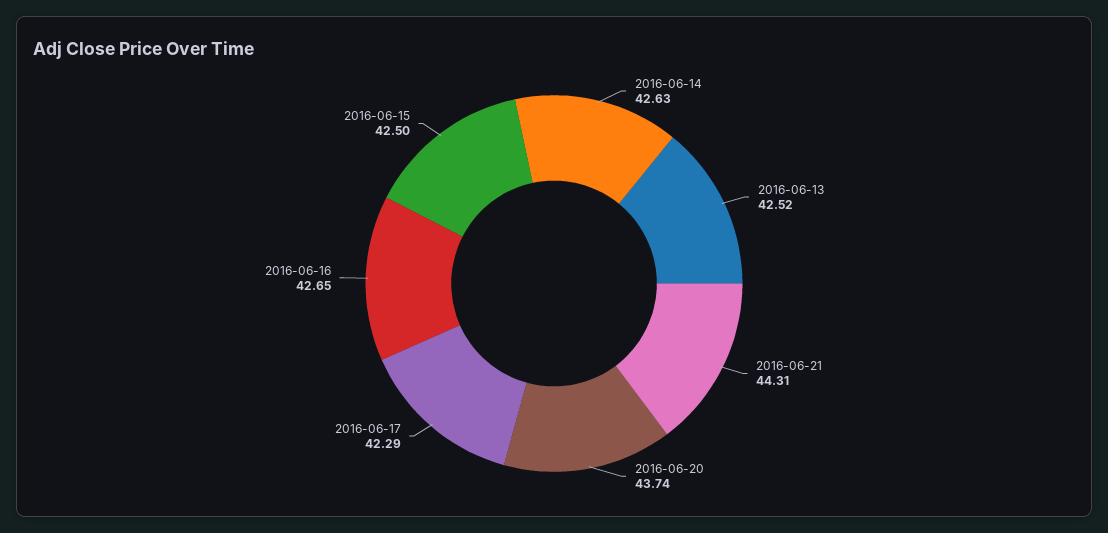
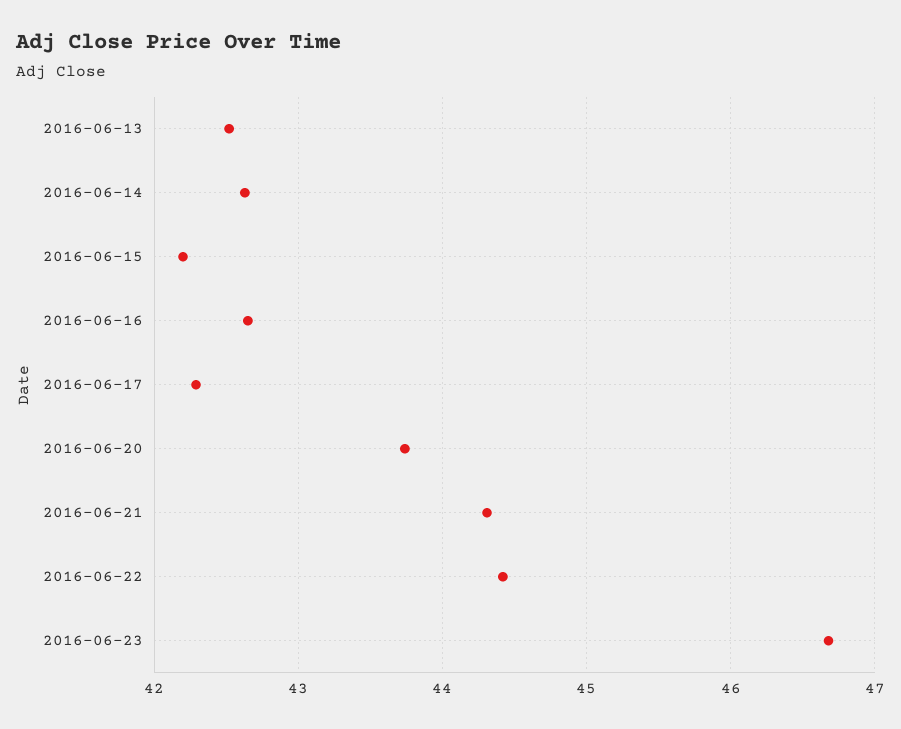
2016-06-15: 42.5 -> 42.2
2016-06-22: none -> 44.4
2016-06-23: none -> 46.7

